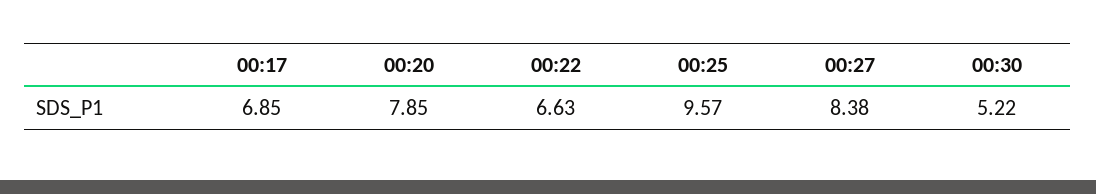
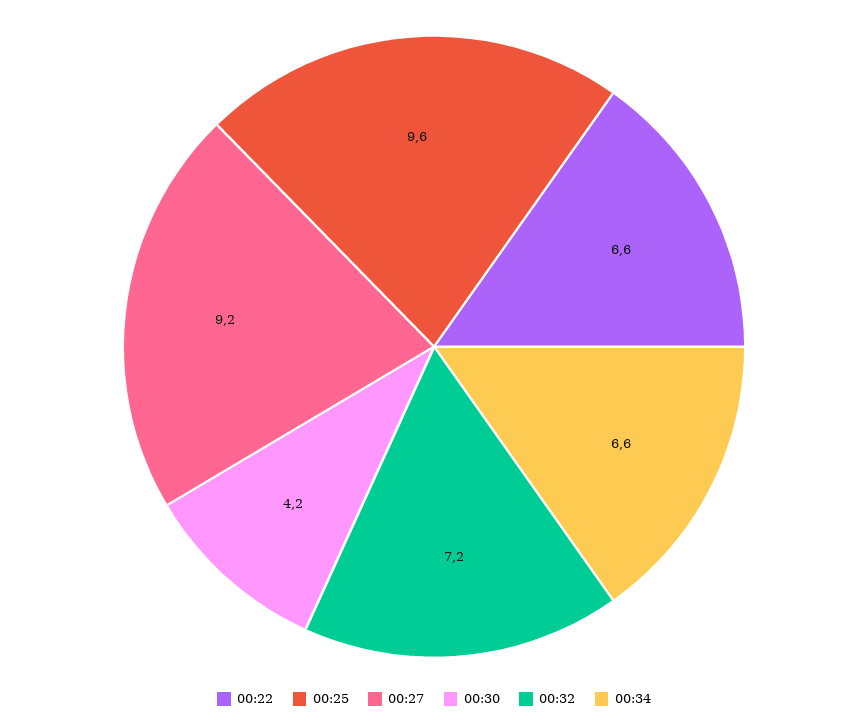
00:17: 6.85 -> none
00:20: 7.85 -> none
00:27: 8.38 -> 9.2
00:30: 5.22 -> 4.2
00:32: none -> 7.2
00:34: none -> 6.6

